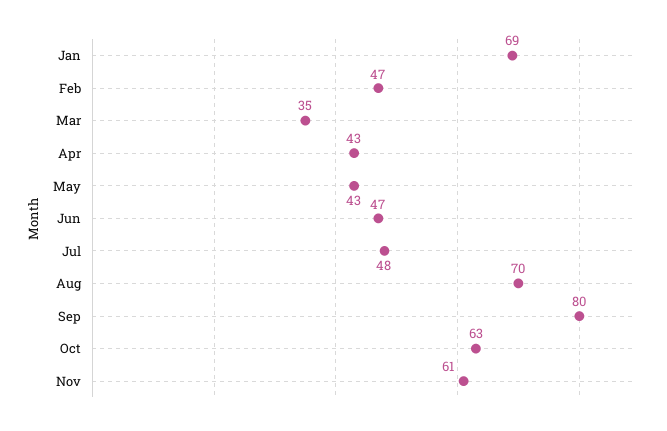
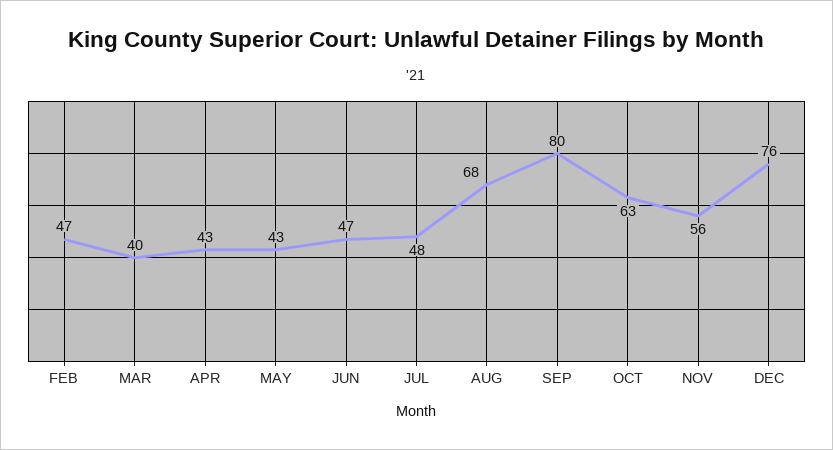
Jan: 69 -> none
Mar: 35 -> 40
Aug: 70 -> 68
Nov: 61 -> 56
DEC: none -> 76

